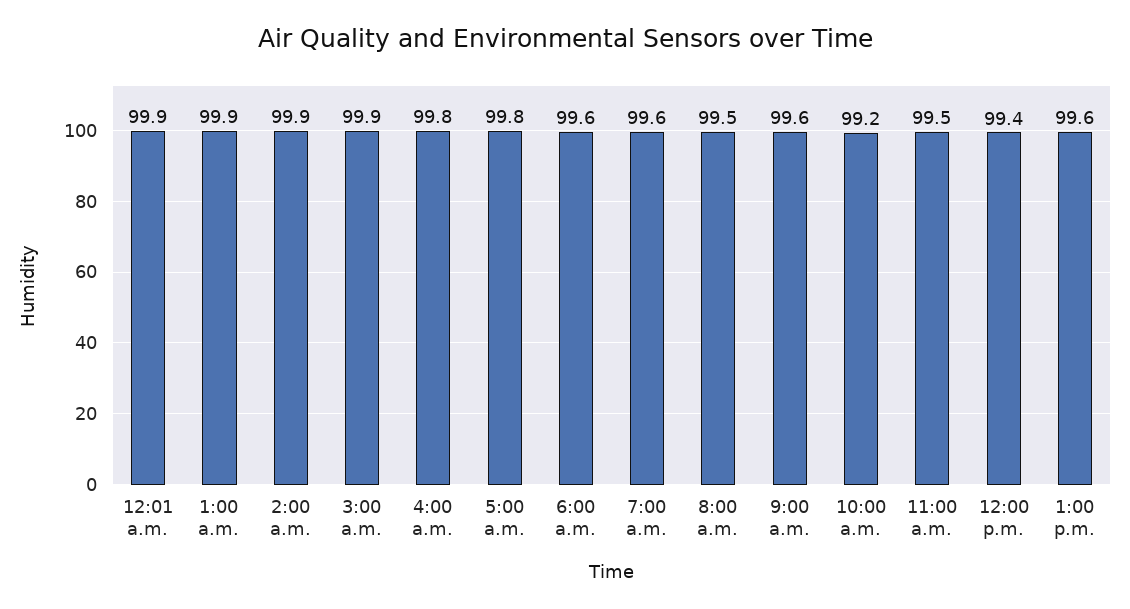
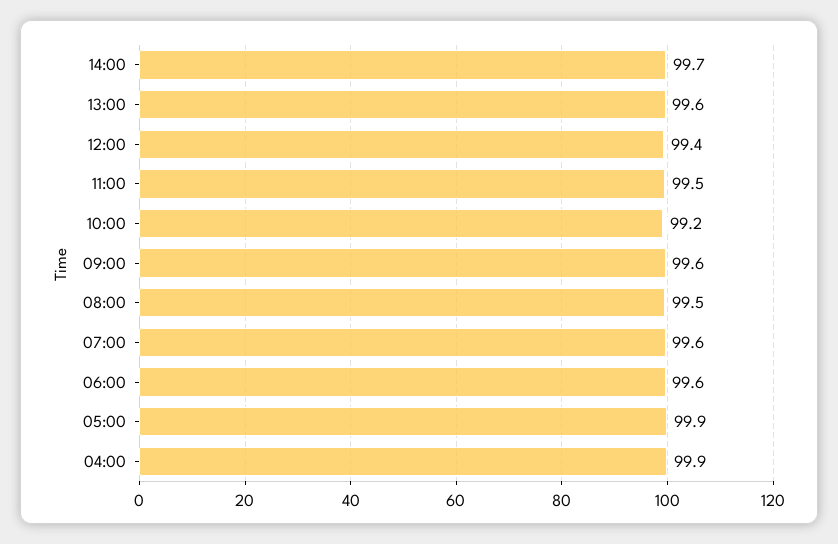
12:01 a.m.: 99.9 -> none
1:00 a.m.: 99.9 -> none
2:00 a.m.: 99.9 -> none
3:00 a.m.: 99.9 -> none
4:00 a.m.: 99.8 -> 99.9
5:00 a.m.: 99.8 -> 99.9
14:00: none -> 99.7

